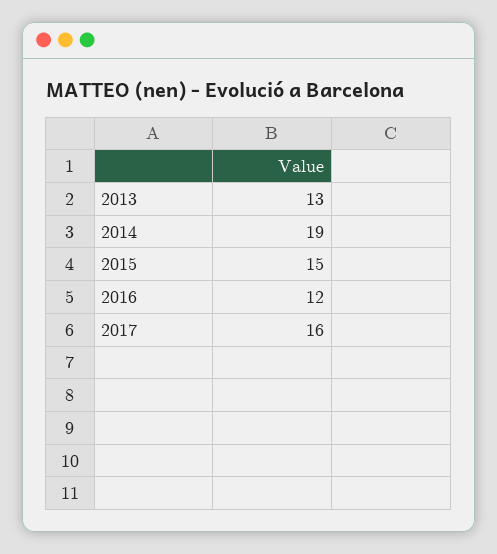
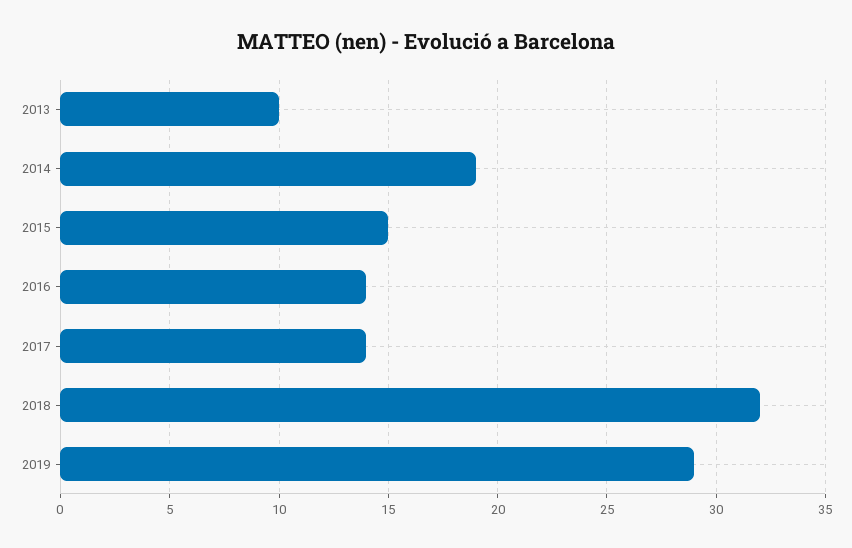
2013: 13 -> 10
2016: 12 -> 14
2017: 16 -> 14
2018: none -> 32
2019: none -> 29

